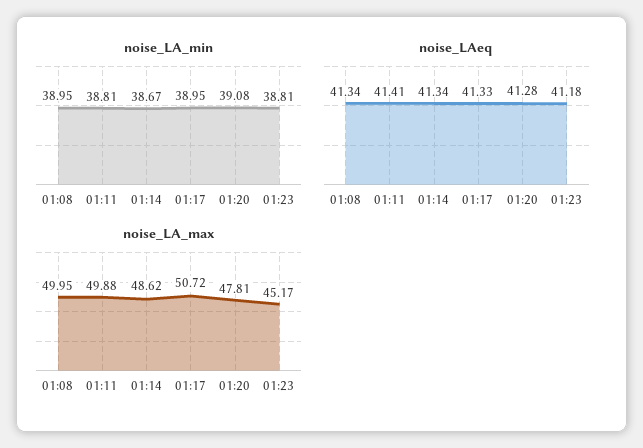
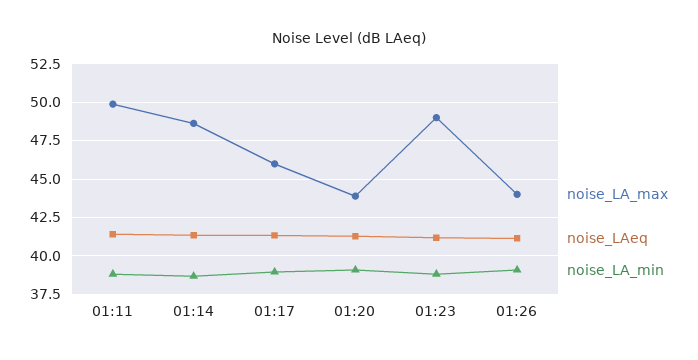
noise_LA_min, 01:08: 38.95 -> none
noise_LAeq, 01:08: 41.34 -> none
noise_LA_max, 01:08: 49.95 -> none
noise_LA_max, 01:17: 50.72 -> 46
noise_LA_max, 01:20: 47.81 -> 44
noise_LA_max, 01:23: 45.17 -> 49
noise_LA_max, 01:26: none -> 44
noise_LAeq, 01:26: none -> 41
noise_LA_min, 01:26: none -> 39

